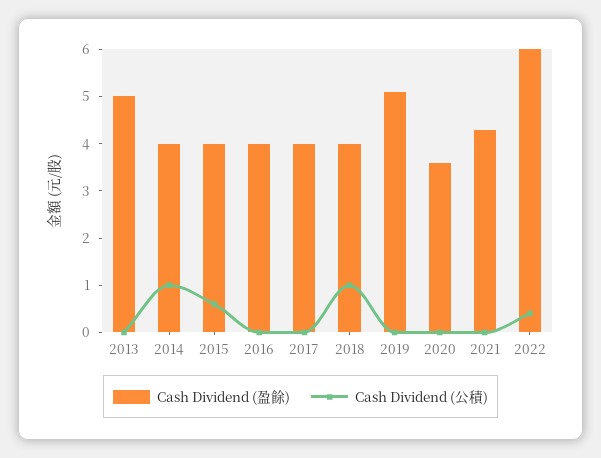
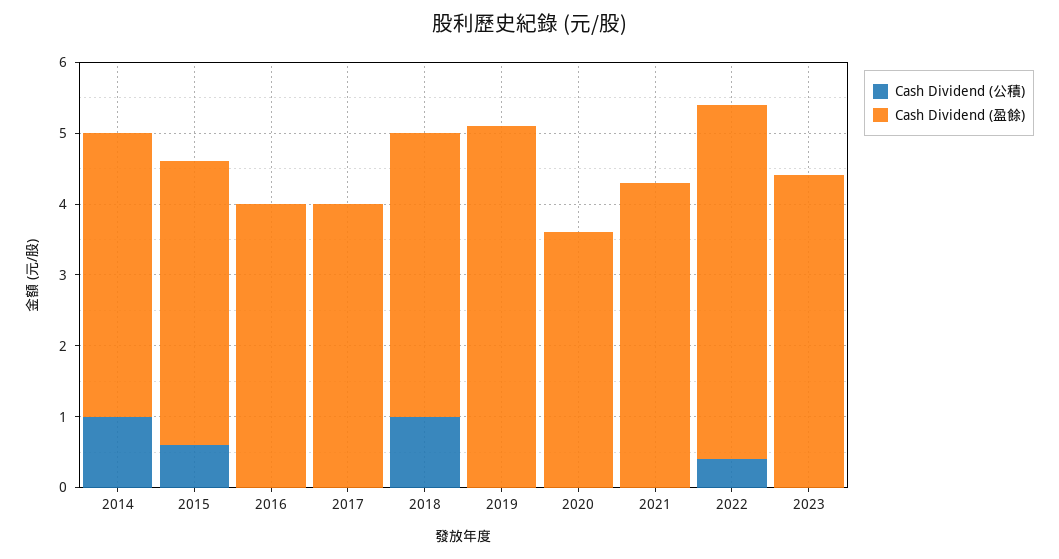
Cash Dividend (盈餘), 2013: 5 -> none
Cash Dividend (公積), 2013: 0 -> none
Cash Dividend (盈餘), 2022: 6 -> 5
Cash Dividend (公積), 2023: none -> 0
Cash Dividend (盈餘), 2023: none -> 4.4

